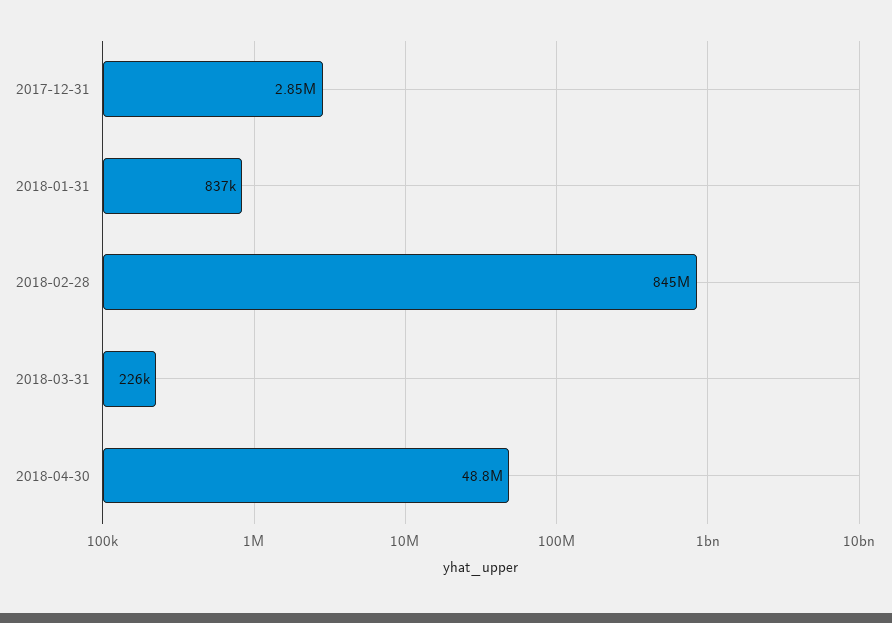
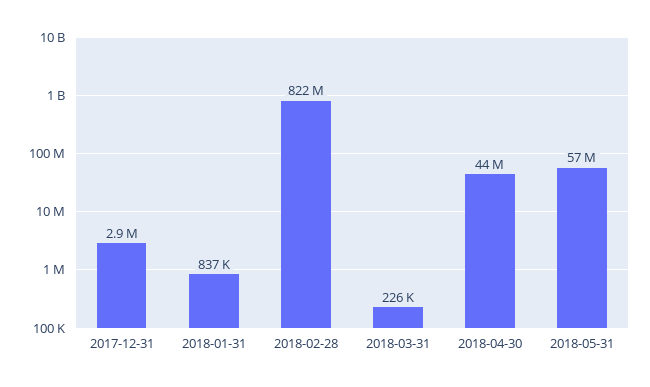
2018-02-28: 845000000 -> 822000000
2018-04-30: 48800000 -> 44000000
2018-05-31: none -> 57000000

